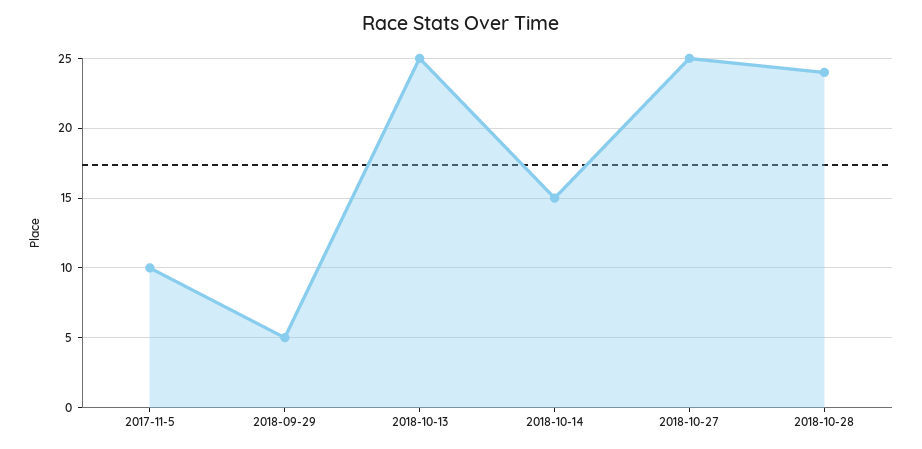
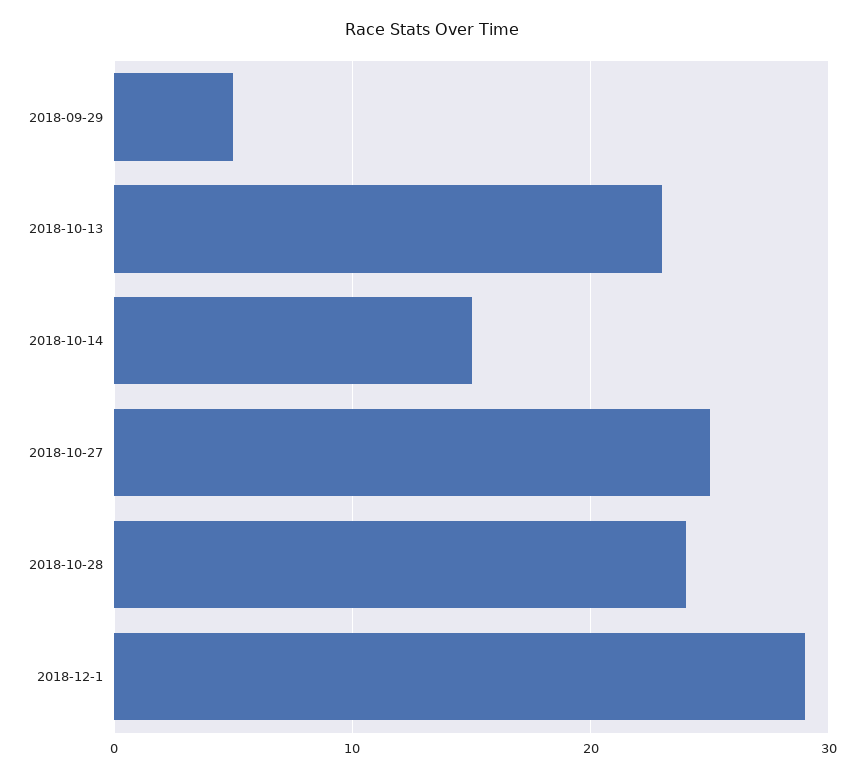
2017-11-5: 10 -> none
2018-10-13: 25 -> 23
2018-12-1: none -> 29

